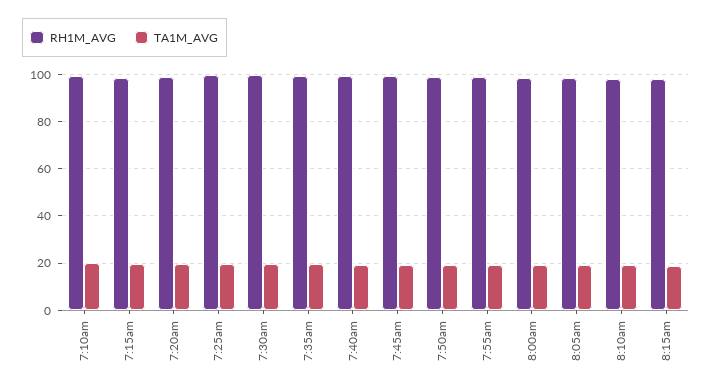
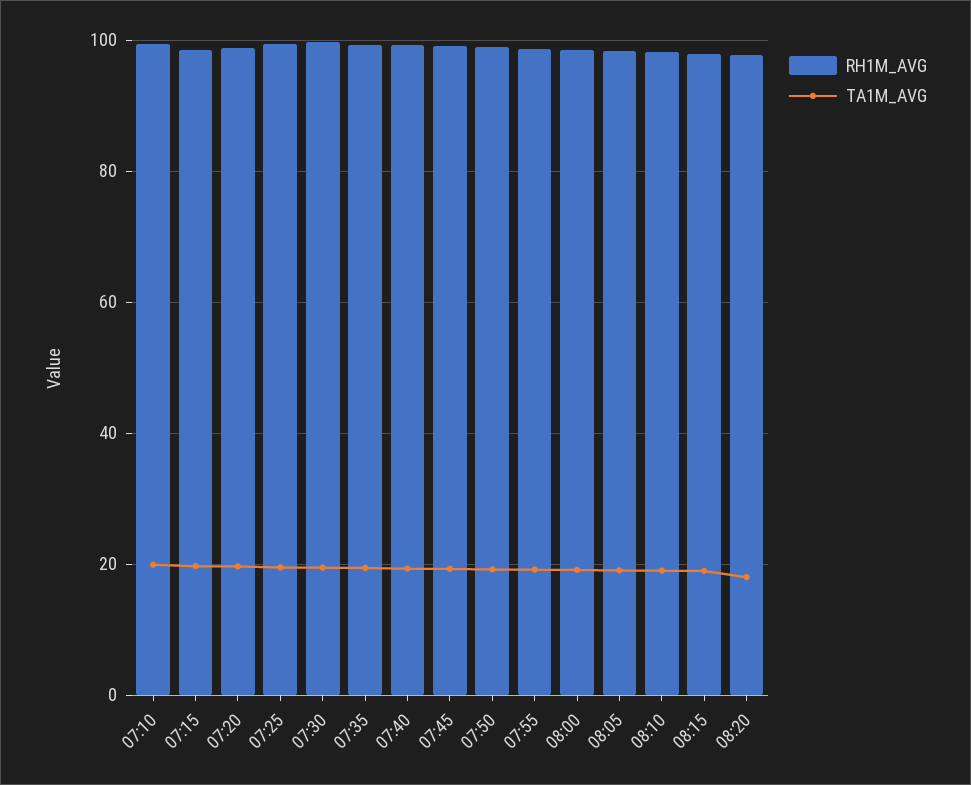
RH1M_AVG, 08:20: none -> 98
TA1M_AVG, 08:20: none -> 18

